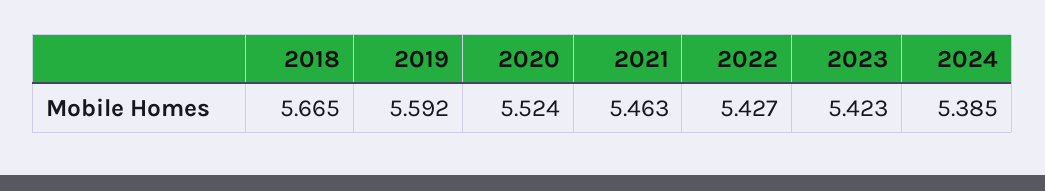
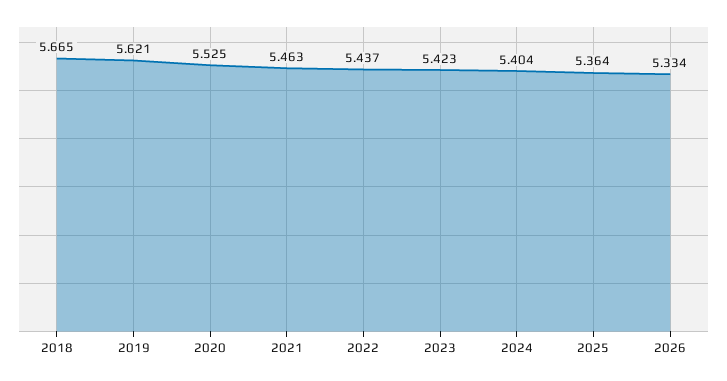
2019: 5.592 -> 5.621
2020: 5.524 -> 5.525
2022: 5.427 -> 5.437
2024: 5.385 -> 5.404
2025: none -> 5.364
2026: none -> 5.334

